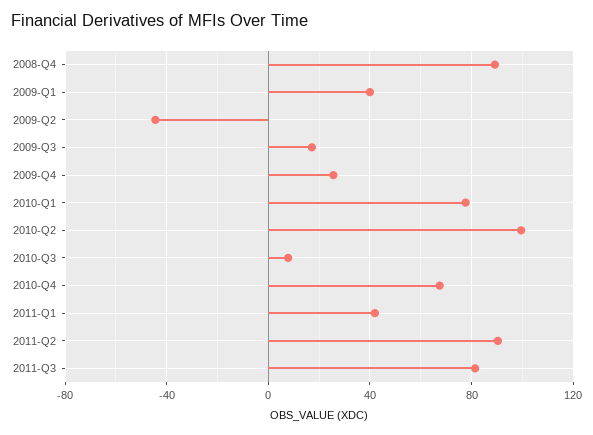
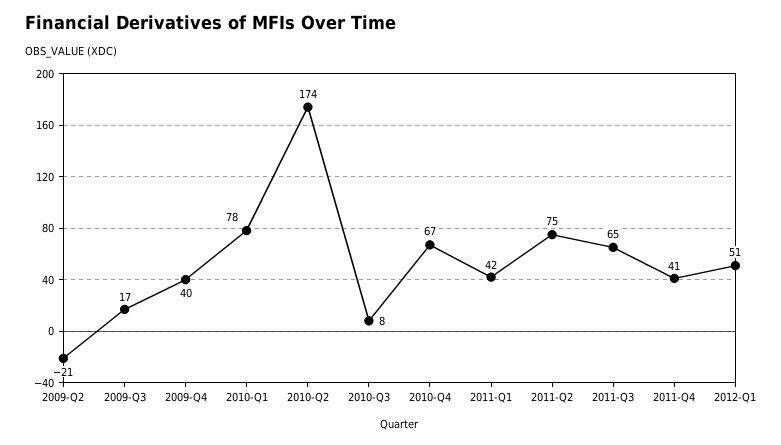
2008-Q4: 90 -> none
2009-Q1: 40 -> none
2009-Q2: -45 -> -21
2009-Q4: 25 -> 40
2010-Q2: 100 -> 174
2011-Q2: 90 -> 75
2011-Q3: 80 -> 65
2011-Q4: none -> 41
2012-Q1: none -> 51

